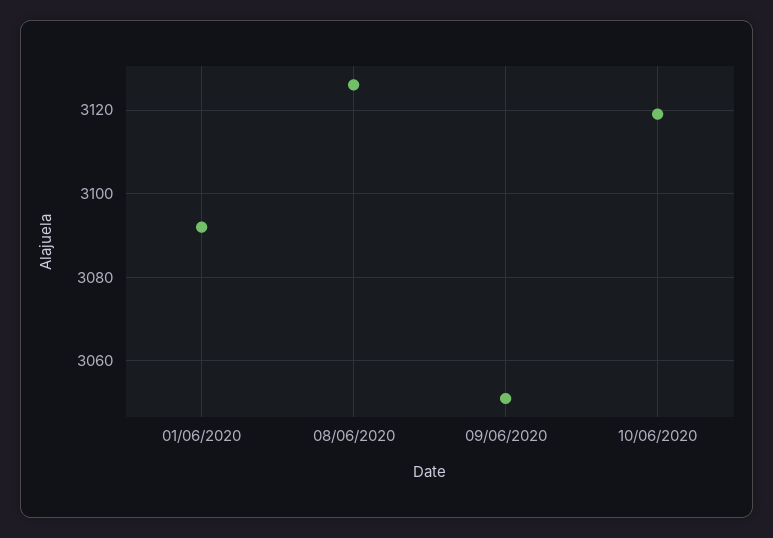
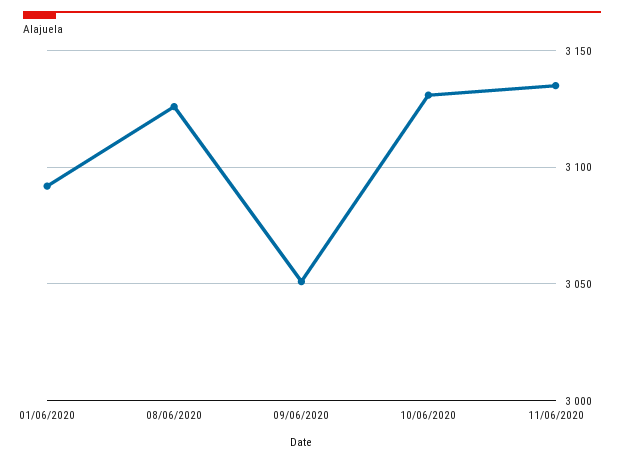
10/06/2020: 3120 -> 3130
11/06/2020: none -> 3135

